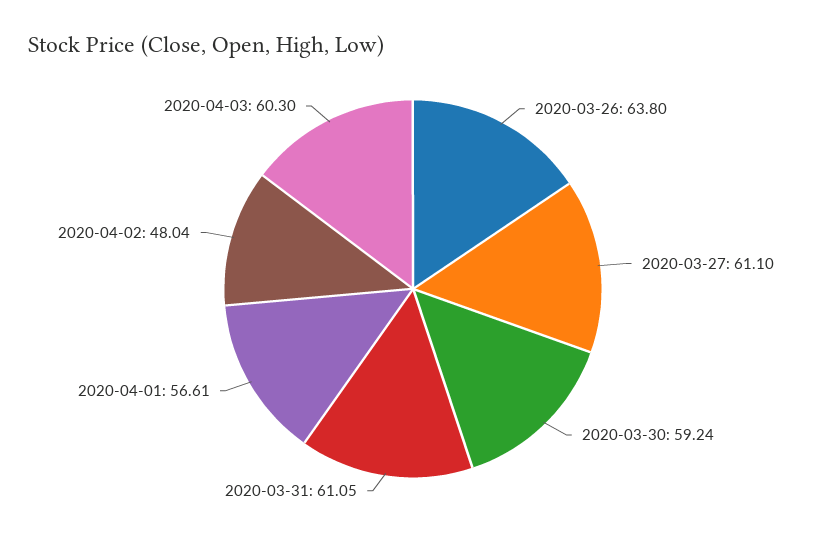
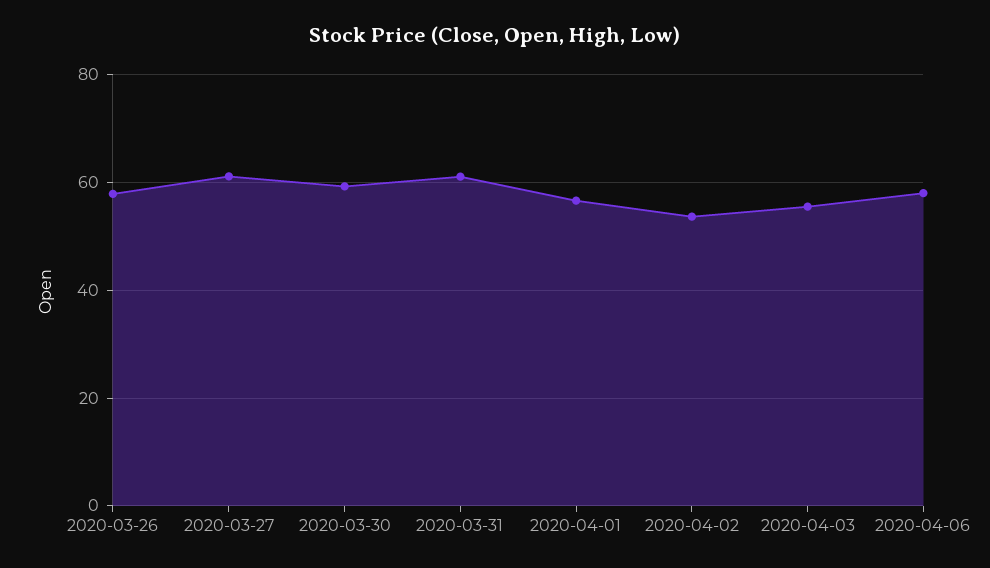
2020-03-26: 63.8 -> 58
2020-04-02: 48.04 -> 54
2020-04-03: 60.3 -> 56
2020-04-06: none -> 58

